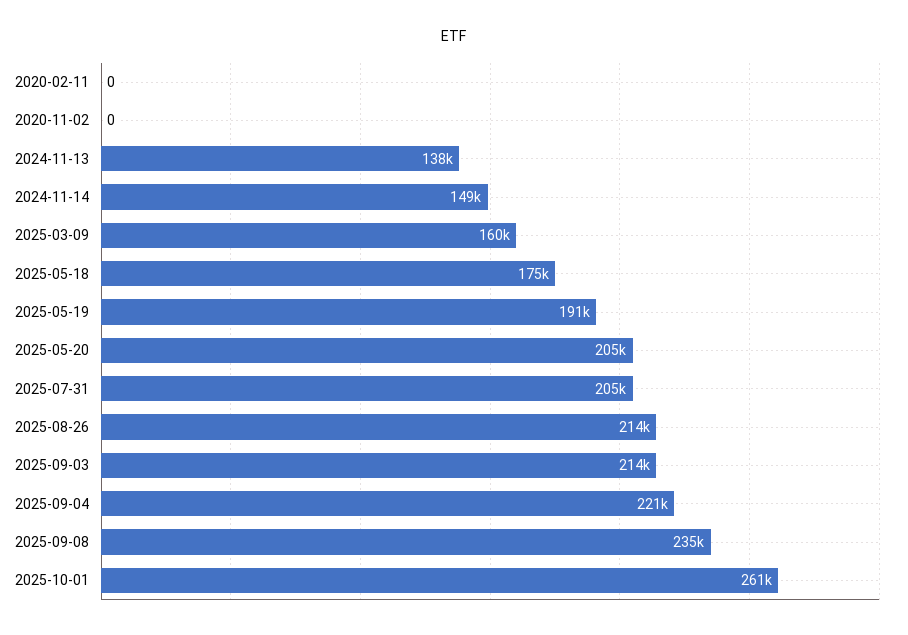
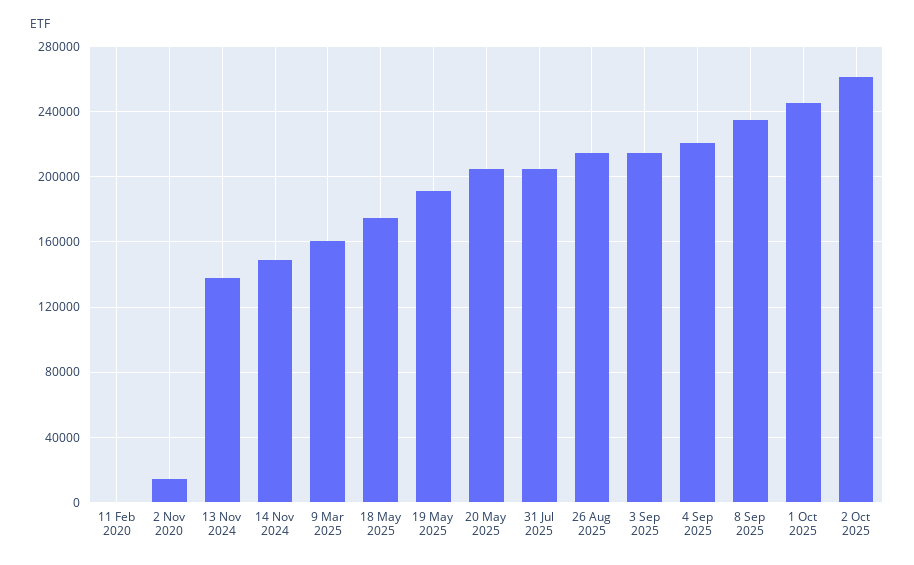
2020-11-02: 0 -> 15000
2025-10-01: 261000 -> 245000
2 Oct 2025: none -> 260000

